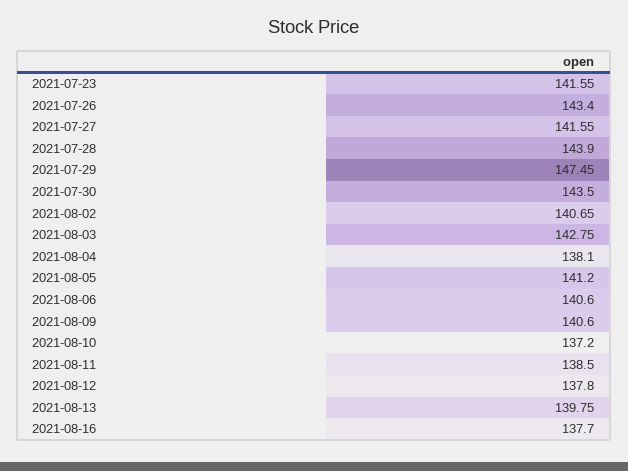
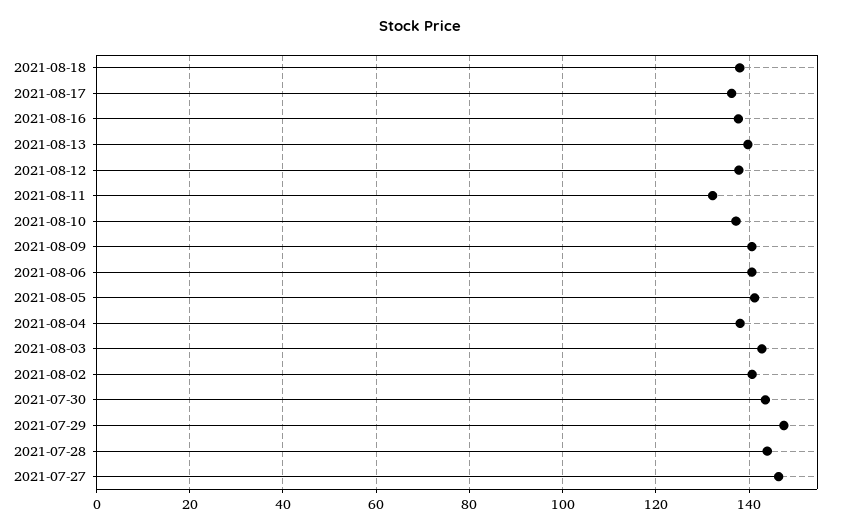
2021-07-23: 141.55 -> none
2021-07-26: 143.4 -> none
2021-07-27: 141.55 -> 146
2021-08-11: 138.5 -> 132
2021-08-18: none -> 138
2021-08-17: none -> 136

